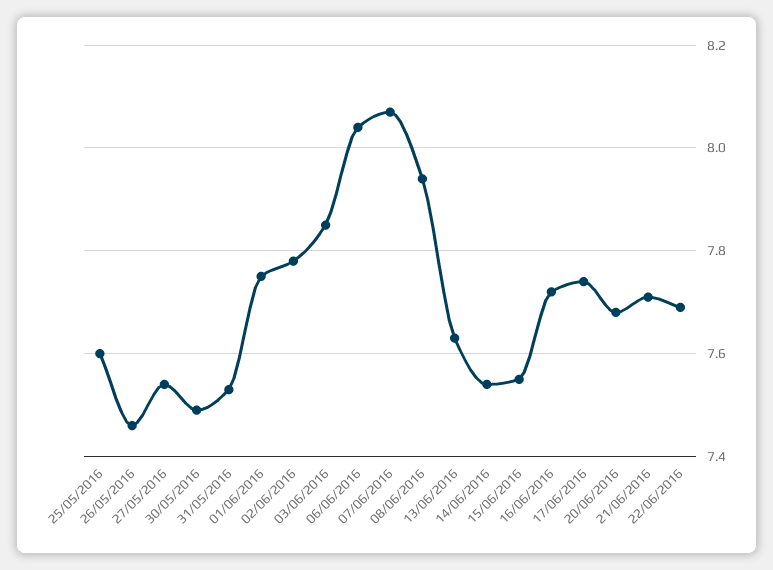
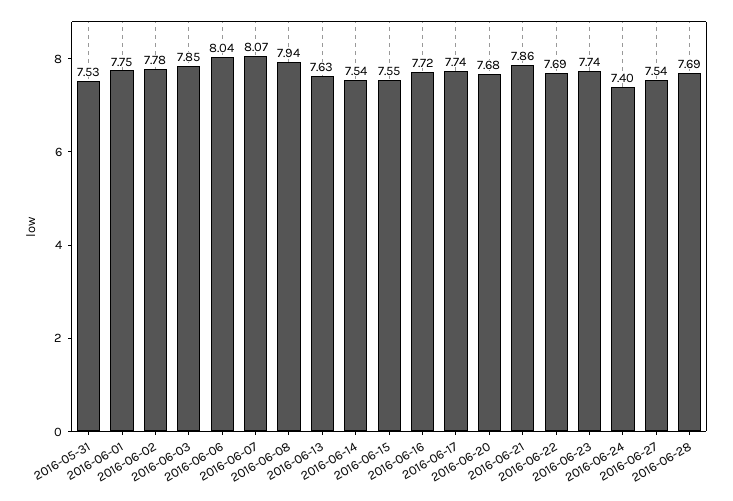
25/05/2016: 7.6 -> none
26/05/2016: 7.45 -> none
27/05/2016: 7.55 -> none
30/05/2016: 7.5 -> none
21/06/2016: 7.7 -> 7.86
2016-06-23: none -> 7.74
2016-06-24: none -> 7.4
2016-06-27: none -> 7.54
2016-06-28: none -> 7.69

